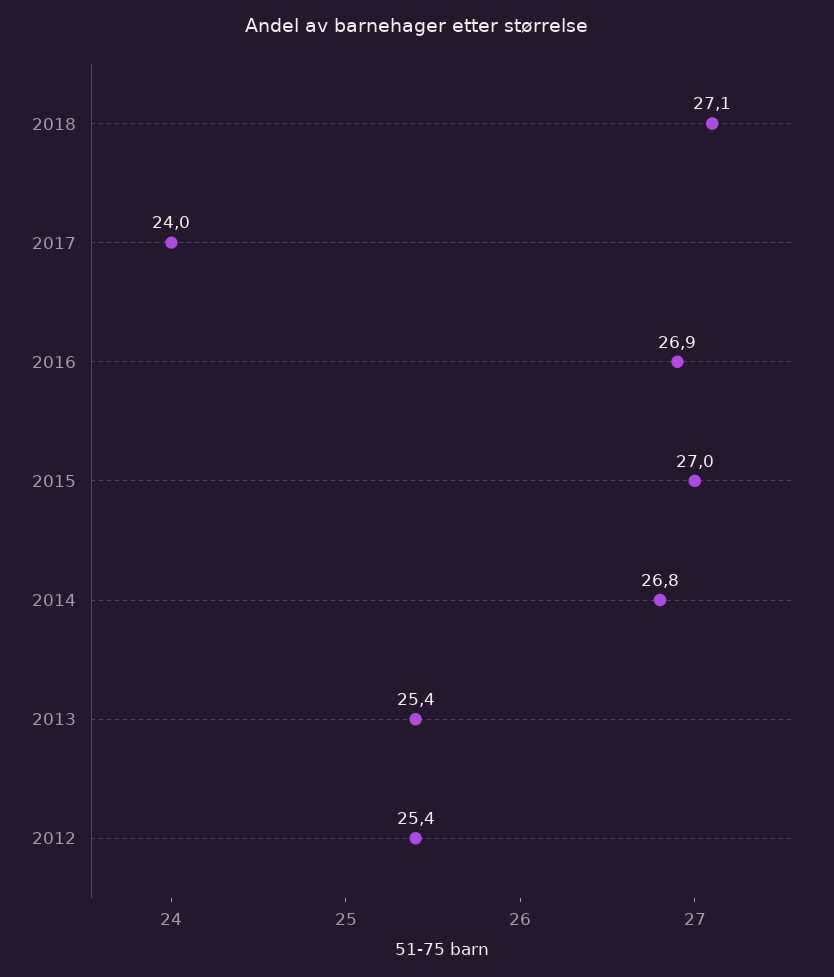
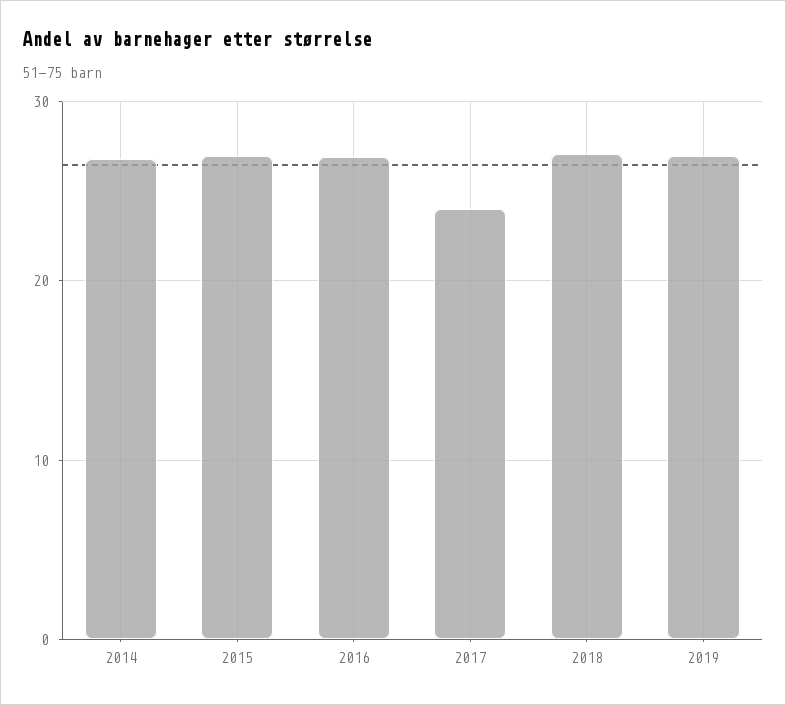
2013: 25.4 -> none
2012: 25.4 -> none
2019: none -> 27

